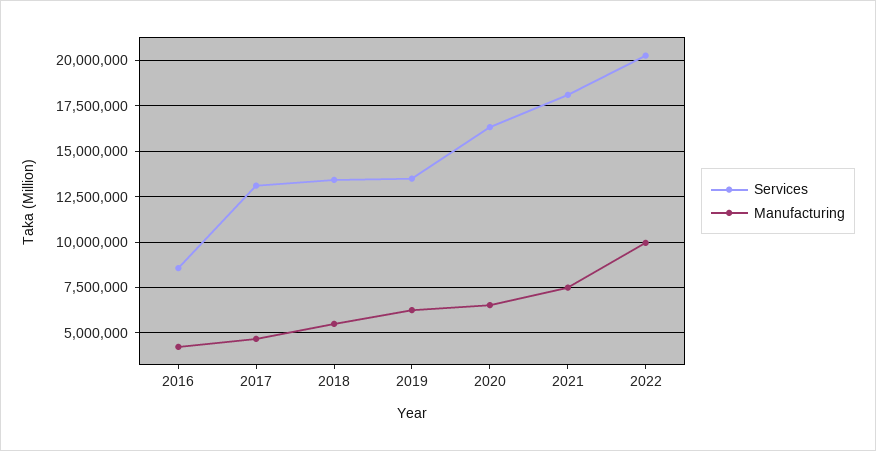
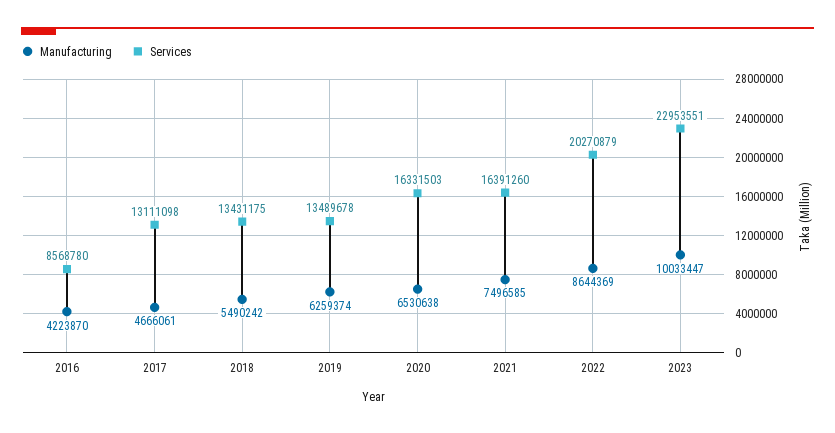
Services, 2021: 18000000 -> 16391260
Manufacturing, 2022: 10000000 -> 8644369
Manufacturing, 2023: none -> 10033447
Services, 2023: none -> 22953551

